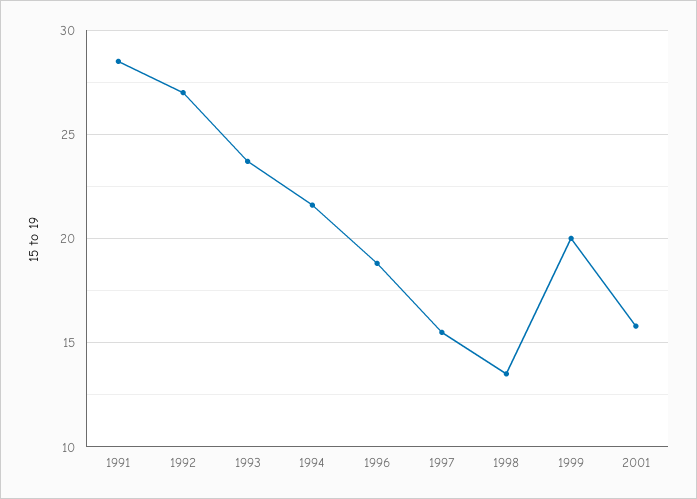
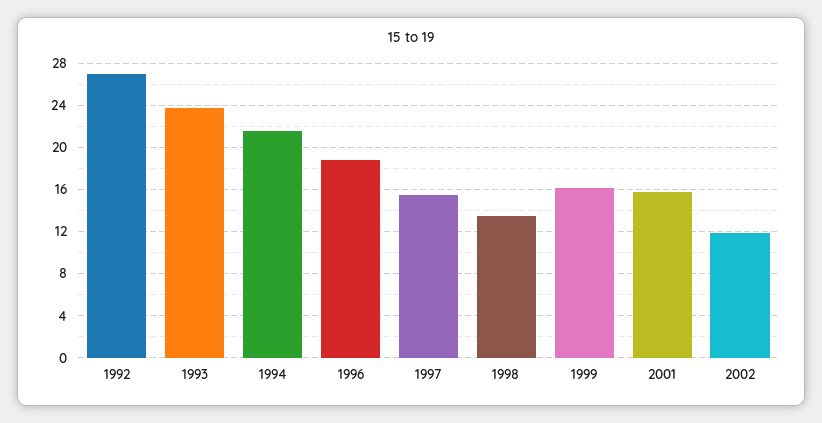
1991: 28.5 -> none
1999: 20 -> 16
2002: none -> 12

